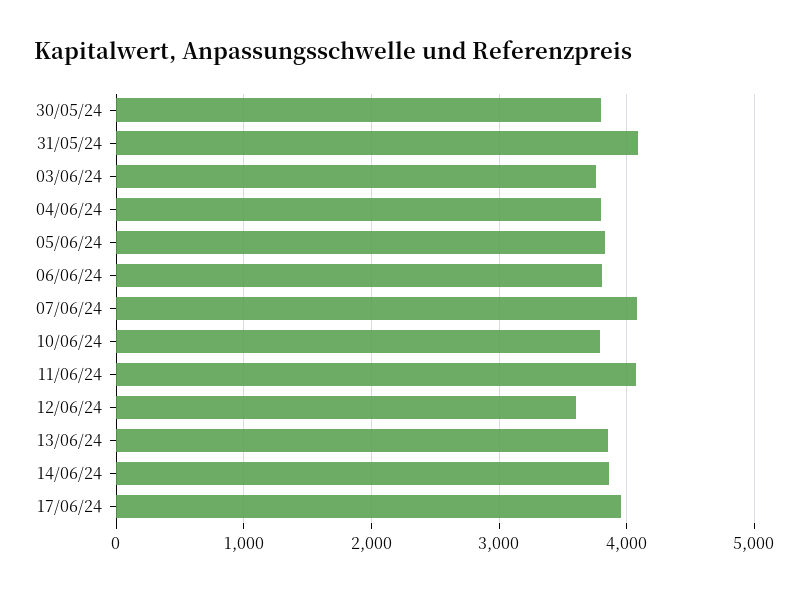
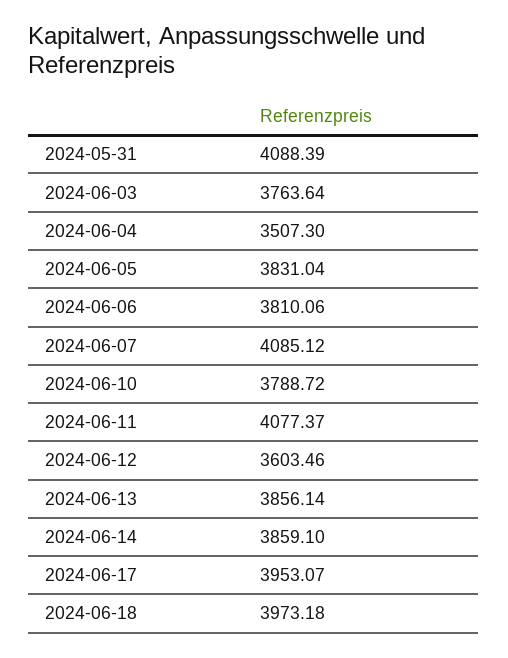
30/05/24: 3800 -> none
04/06/24: 3800 -> 3507.3
2024-06-18: none -> 3973.18

